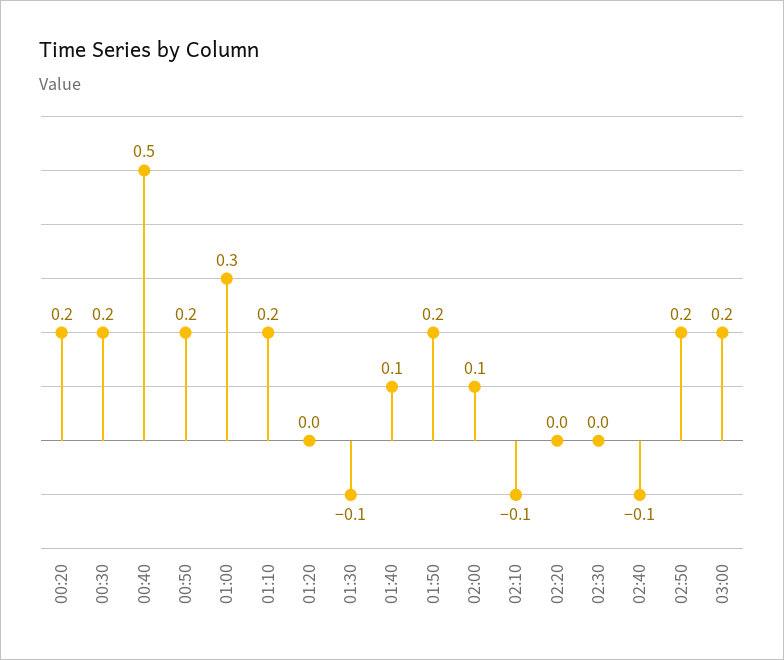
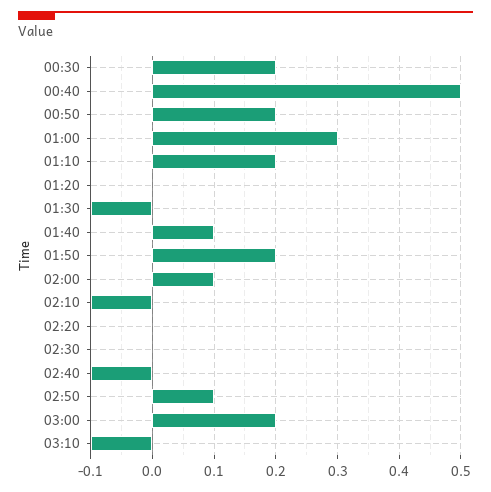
00:20: 0.2 -> none
02:50: 0.2 -> 0.1
03:10: none -> -0.1

